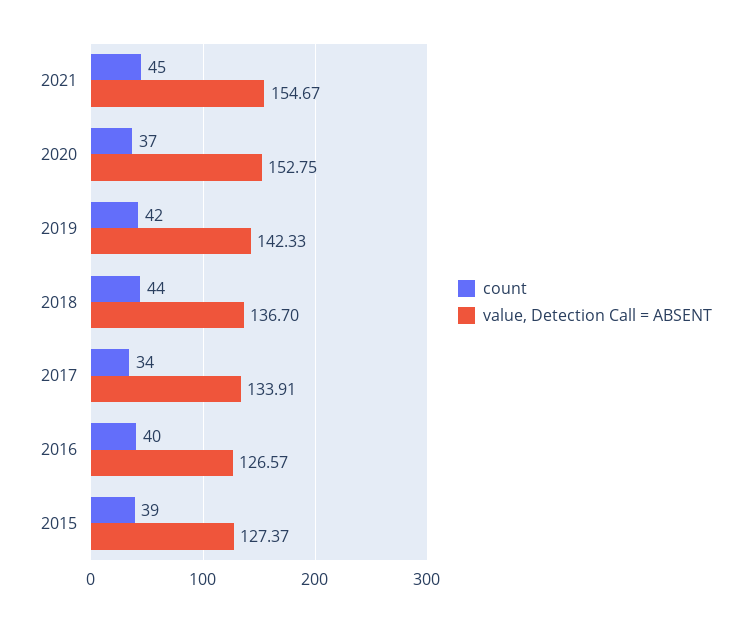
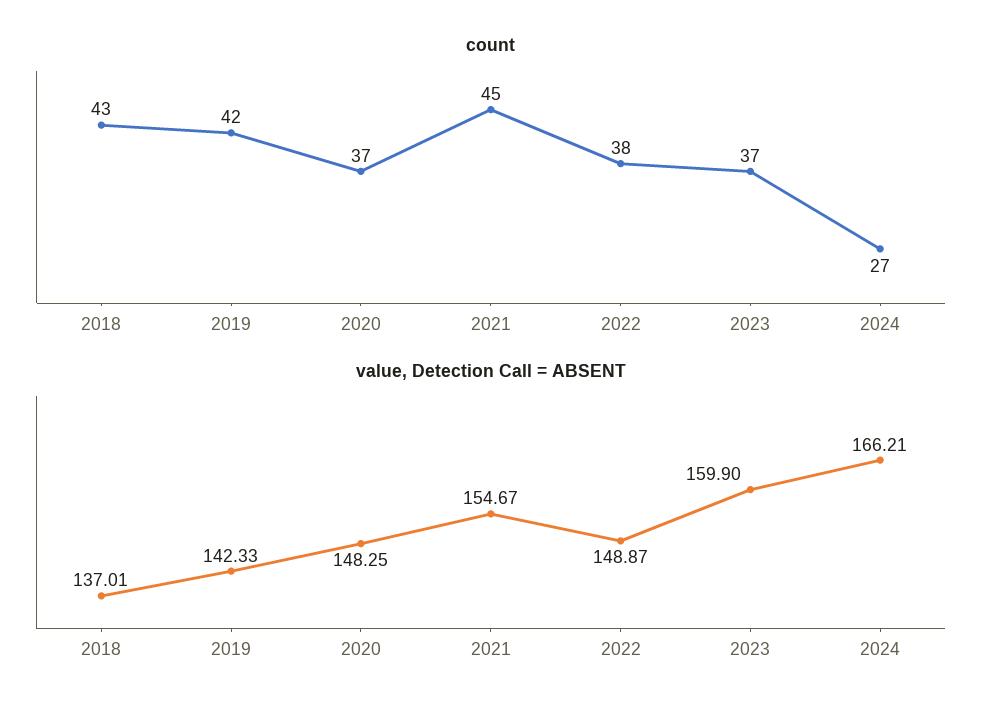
value, Detection Call = ABSENT, 2020: 152.75 -> 148.25
count, 2018: 44 -> 43
value, Detection Call = ABSENT, 2018: 136.7 -> 137.01
count, 2017: 34 -> none
value, Detection Call = ABSENT, 2017: 133.91 -> none
count, 2016: 40 -> none
value, Detection Call = ABSENT, 2016: 126.57 -> none
count, 2015: 39 -> none
value, Detection Call = ABSENT, 2015: 127.37 -> none
count, 2022: none -> 38
count, 2023: none -> 37
count, 2024: none -> 27
value, Detection Call = ABSENT, 2022: none -> 148.87
value, Detection Call = ABSENT, 2023: none -> 159.9
value, Detection Call = ABSENT, 2024: none -> 166.21

